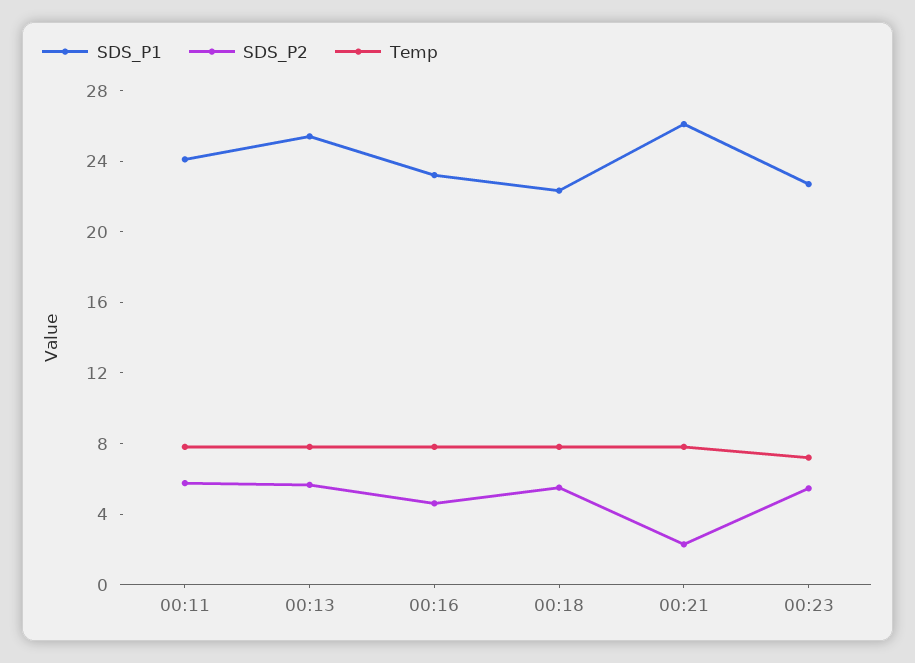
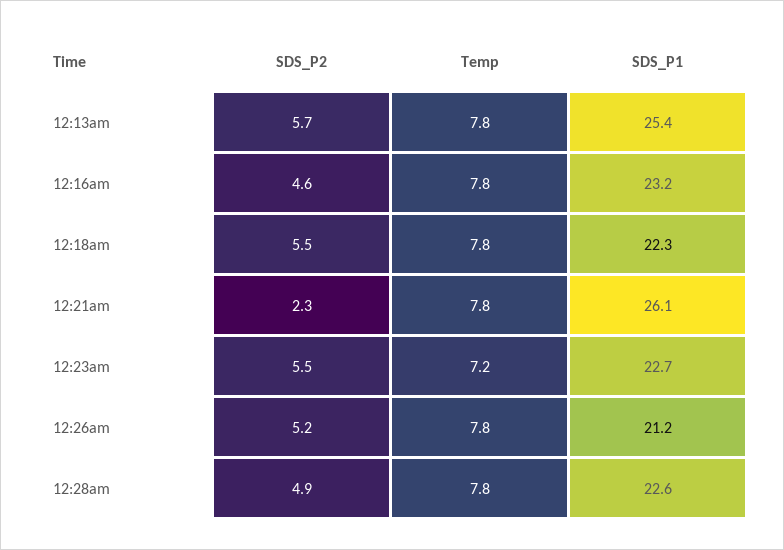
SDS_P1, 00:11: 24 -> none
SDS_P2, 00:11: 6 -> none
Temp, 00:11: 8 -> none
SDS_P2, 12:26am: none -> 5.2
Temp, 12:26am: none -> 7.8
SDS_P1, 12:26am: none -> 21.2
SDS_P2, 12:28am: none -> 4.9
Temp, 12:28am: none -> 7.8
SDS_P1, 12:28am: none -> 22.6

